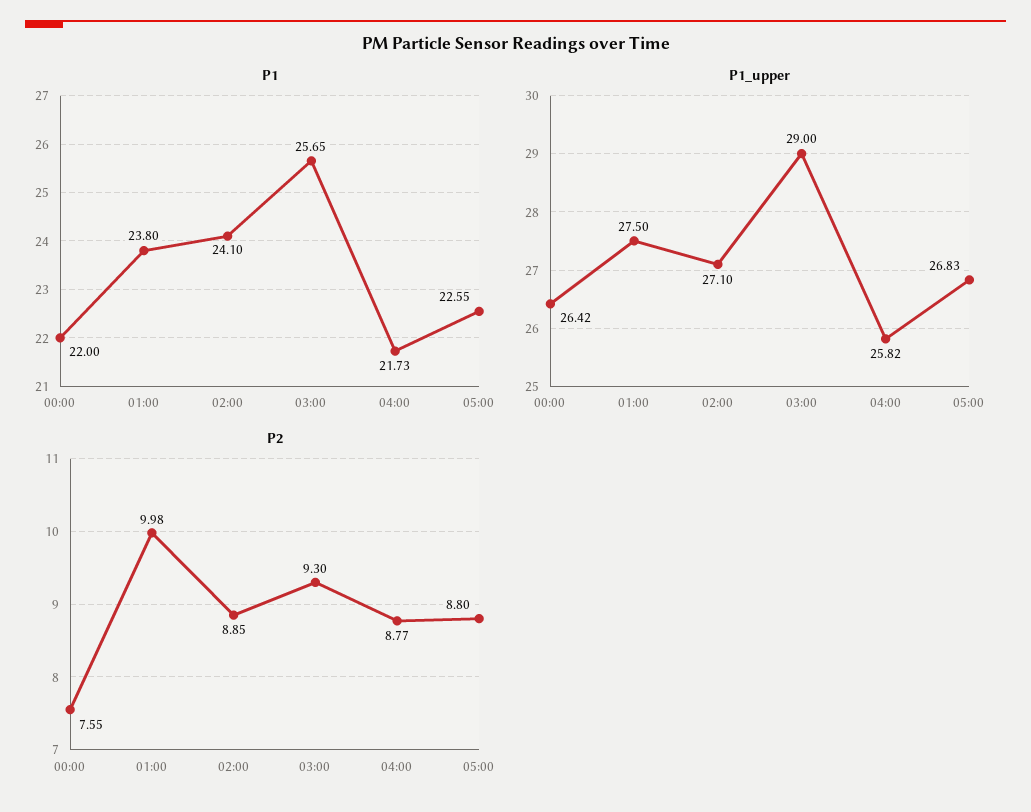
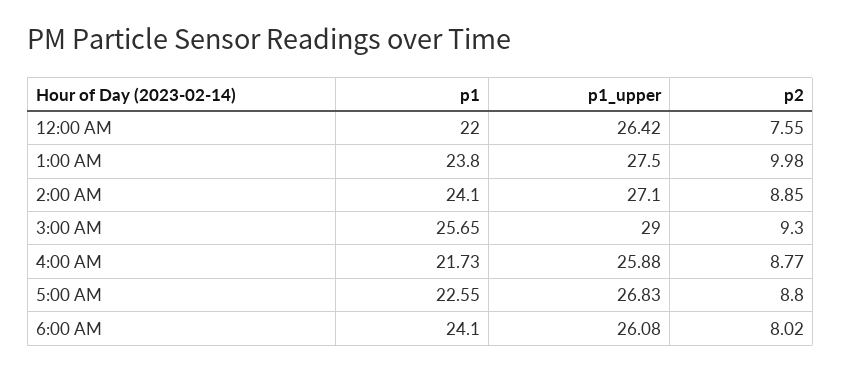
P1_upper, 04:00: 25.82 -> 25.88
P1, 6:00 AM: none -> 24.1
P1_upper, 6:00 AM: none -> 26.08
P2, 6:00 AM: none -> 8.02

